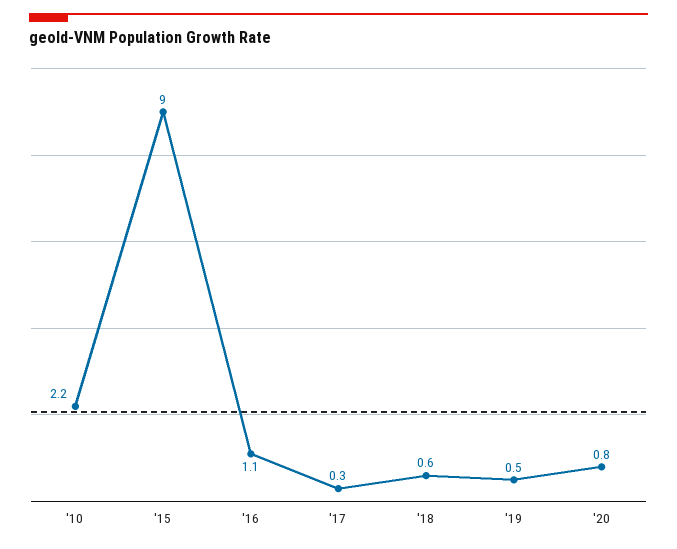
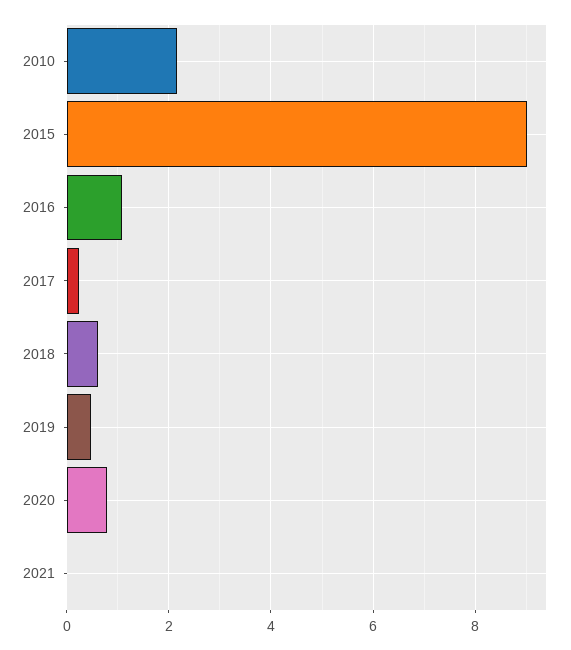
2021: none -> 0

